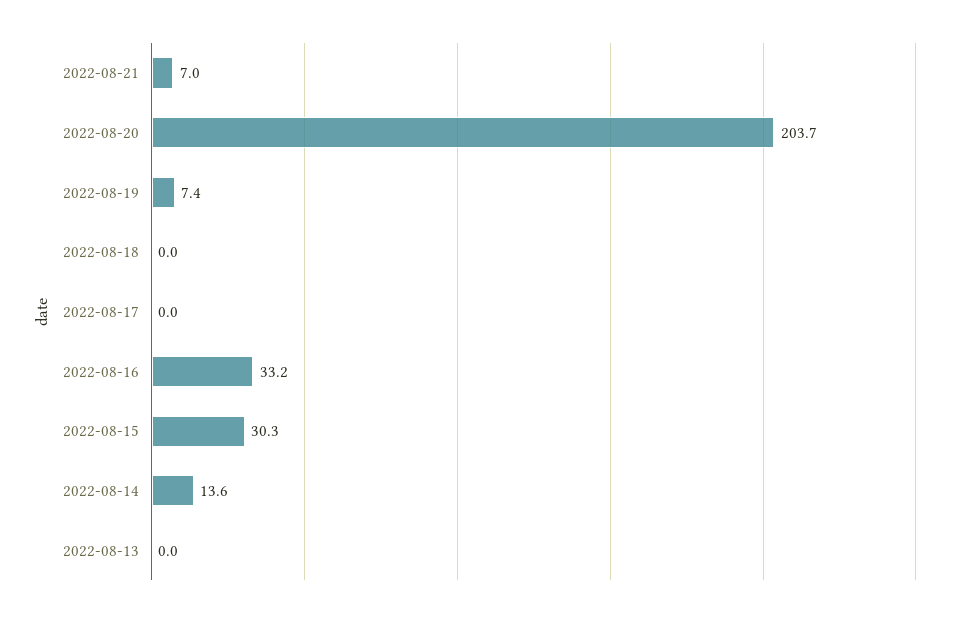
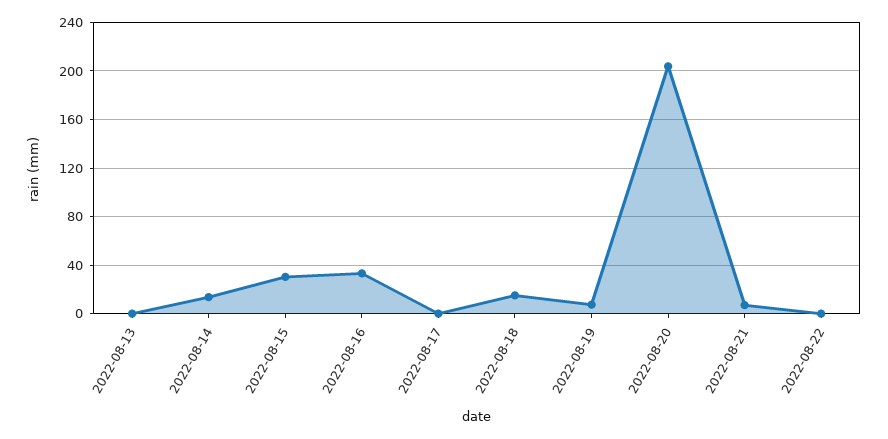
2022-08-18: 0 -> 15
2022-08-22: none -> 0

